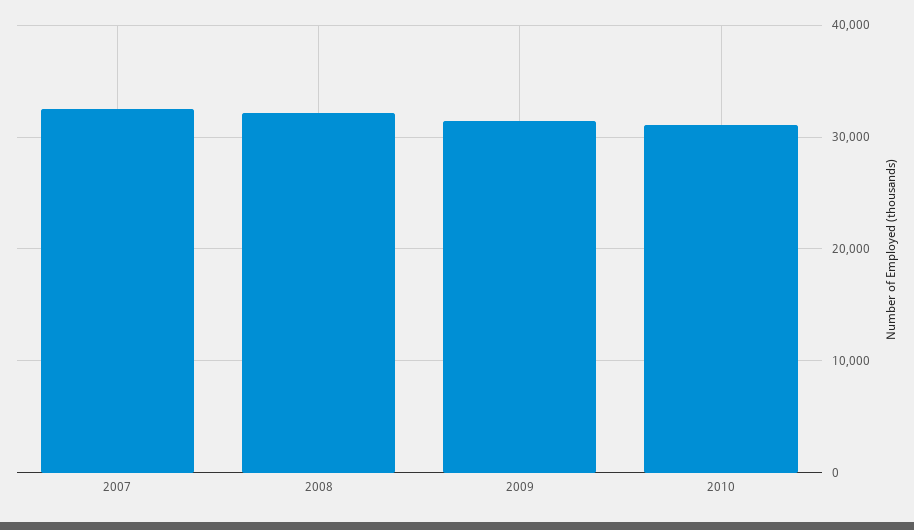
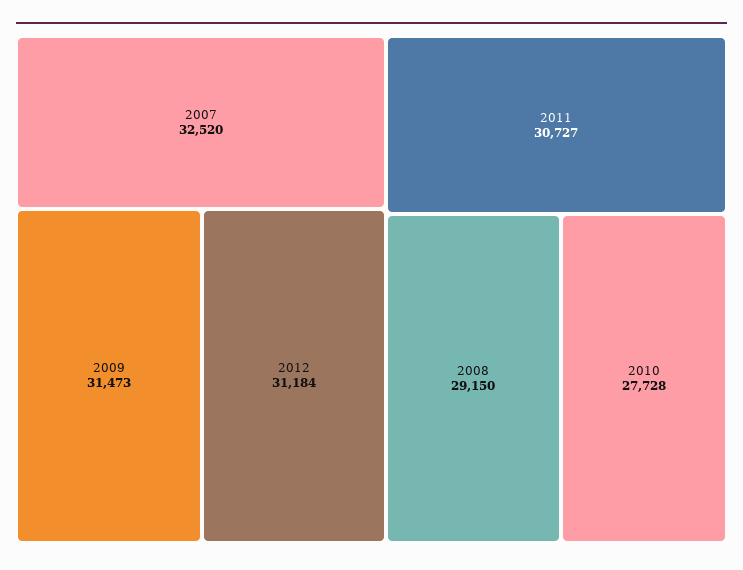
2008: 32000 -> 29150
2010: 31000 -> 27728
2012: none -> 31184
2011: none -> 30727

